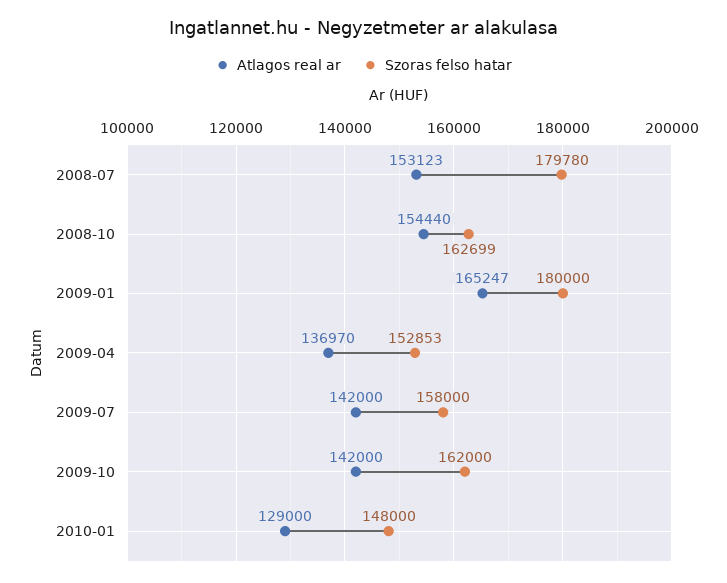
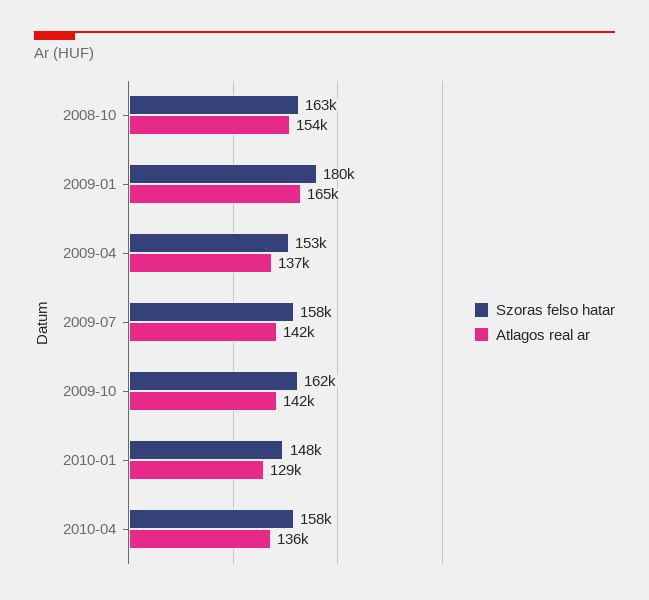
Atlagos real ar, 2008-07: 153123 -> none
Szoras felso hatar, 2008-07: 179780 -> none
Szoras felso hatar, 2010-04: none -> 158000
Atlagos real ar, 2010-04: none -> 136000

